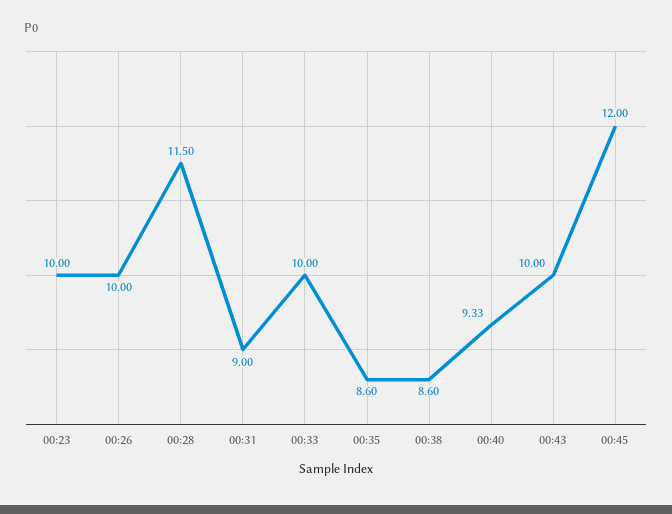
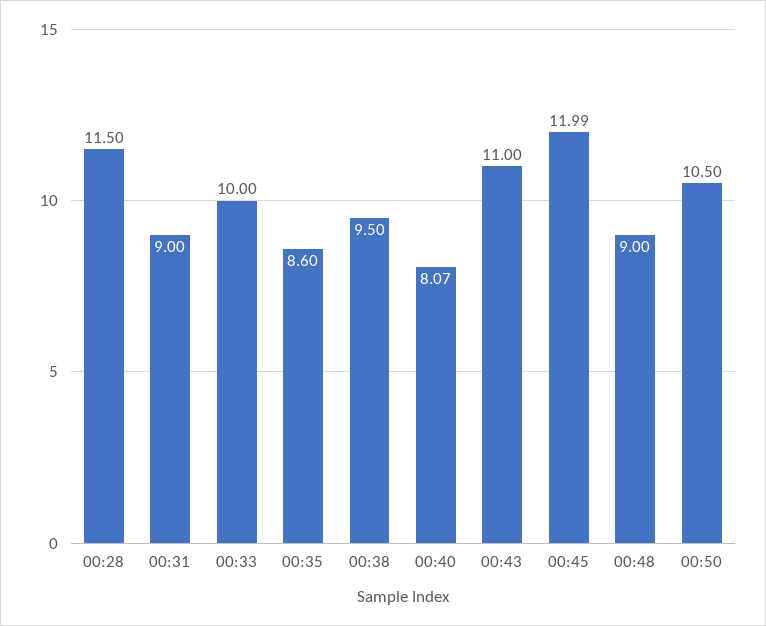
00:23: 10 -> none
00:26: 10 -> none
00:38: 8.6 -> 9.5
00:40: 9.33 -> 8.07
00:43: 10 -> 11
00:45: 12 -> 11.99
00:48: none -> 9
00:50: none -> 10.5

